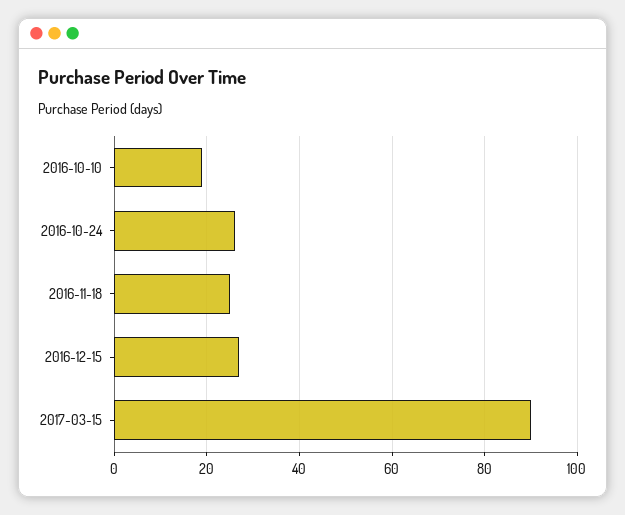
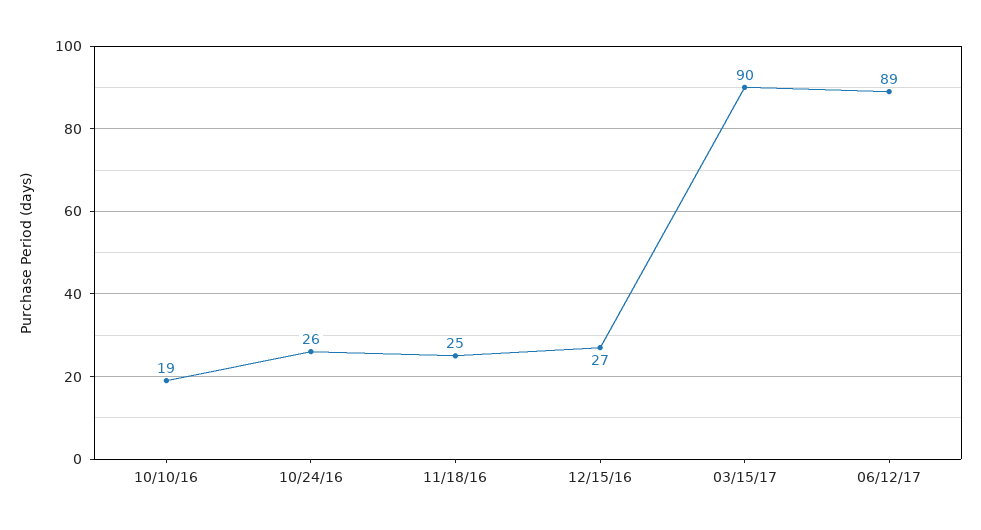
06/12/17: none -> 89

